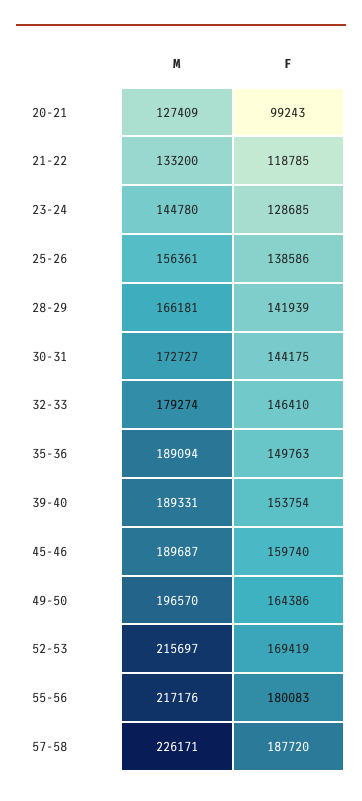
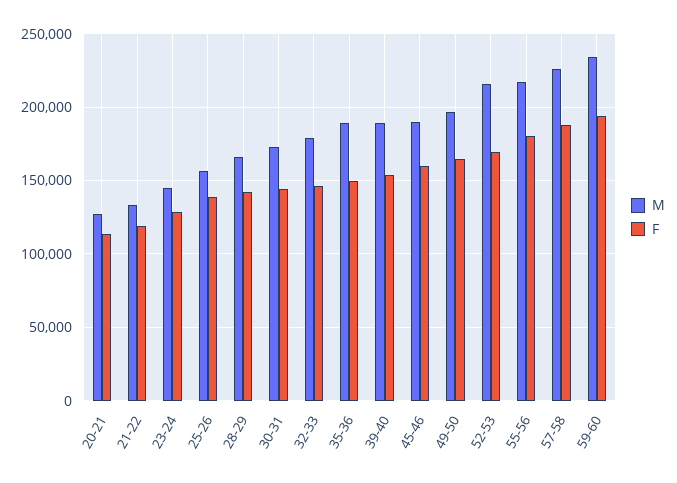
F, 20-21: 99243 -> 115000
M, 59-60: none -> 235000
F, 59-60: none -> 195000

